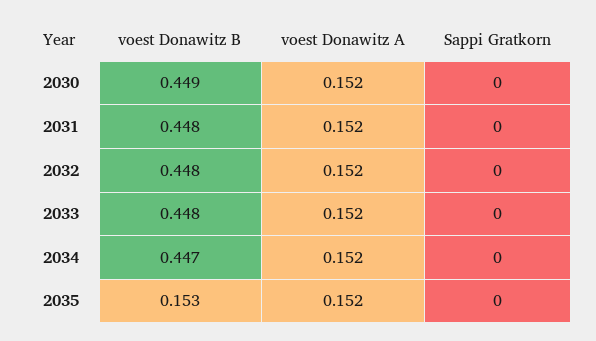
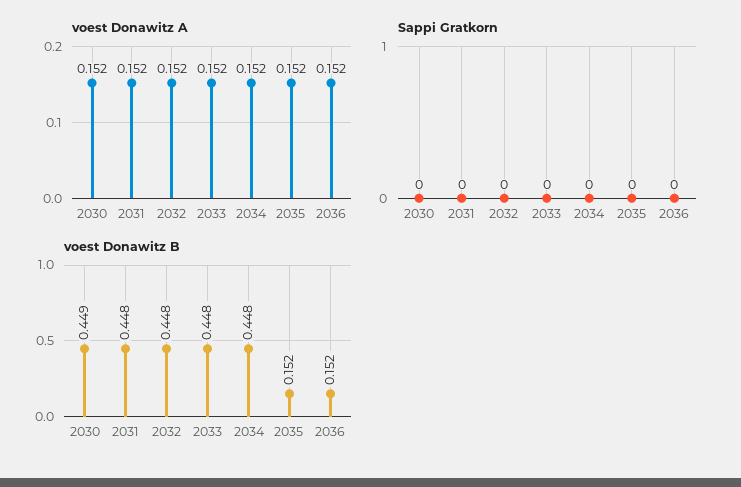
voest Donawitz B, 2034: 0.447 -> 0.448
voest Donawitz B, 2035: 0.153 -> 0.152
voest Donawitz A, 2036: none -> 0.152
Sappi Gratkorn, 2036: none -> 0
voest Donawitz B, 2036: none -> 0.152

